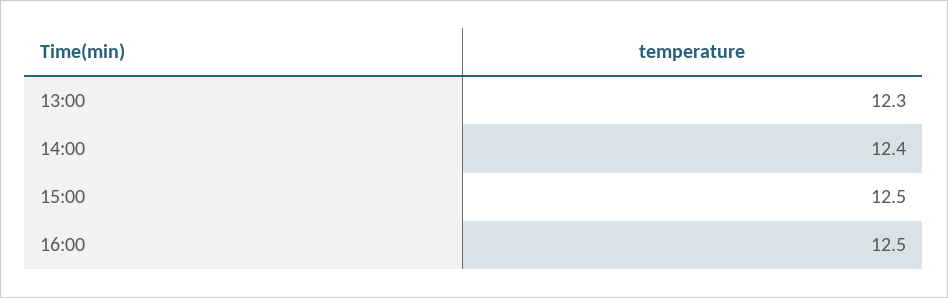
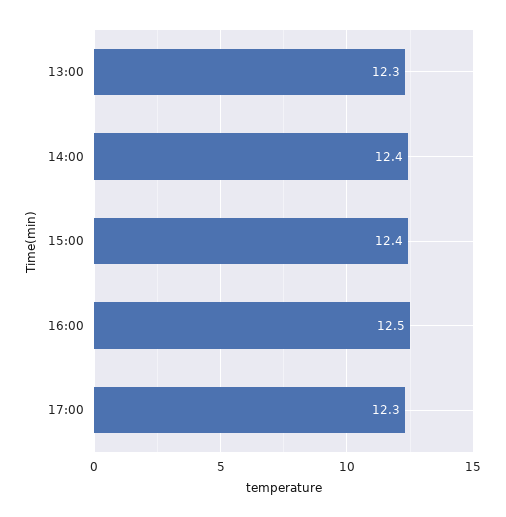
15:00: 12.5 -> 12.4
17:00: none -> 12.3

